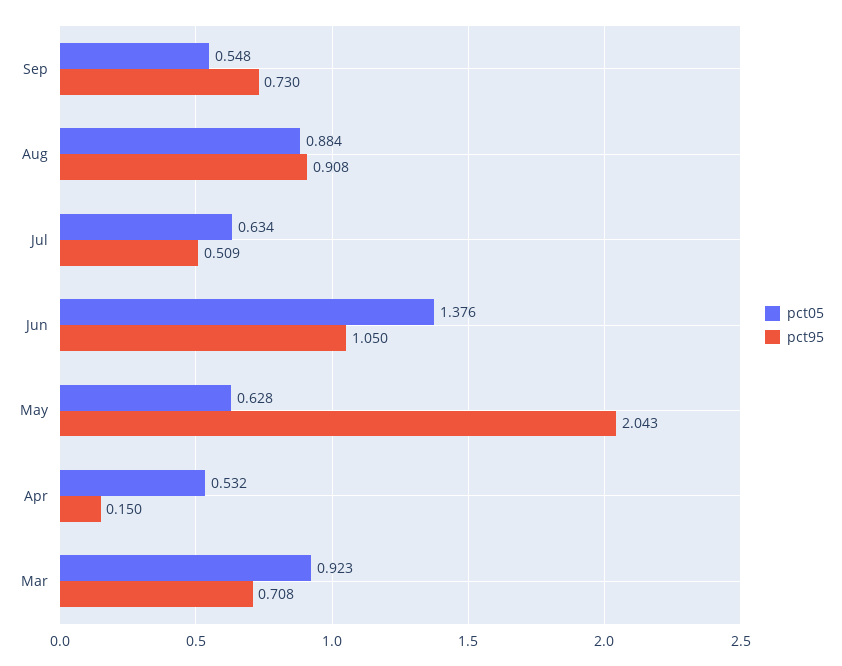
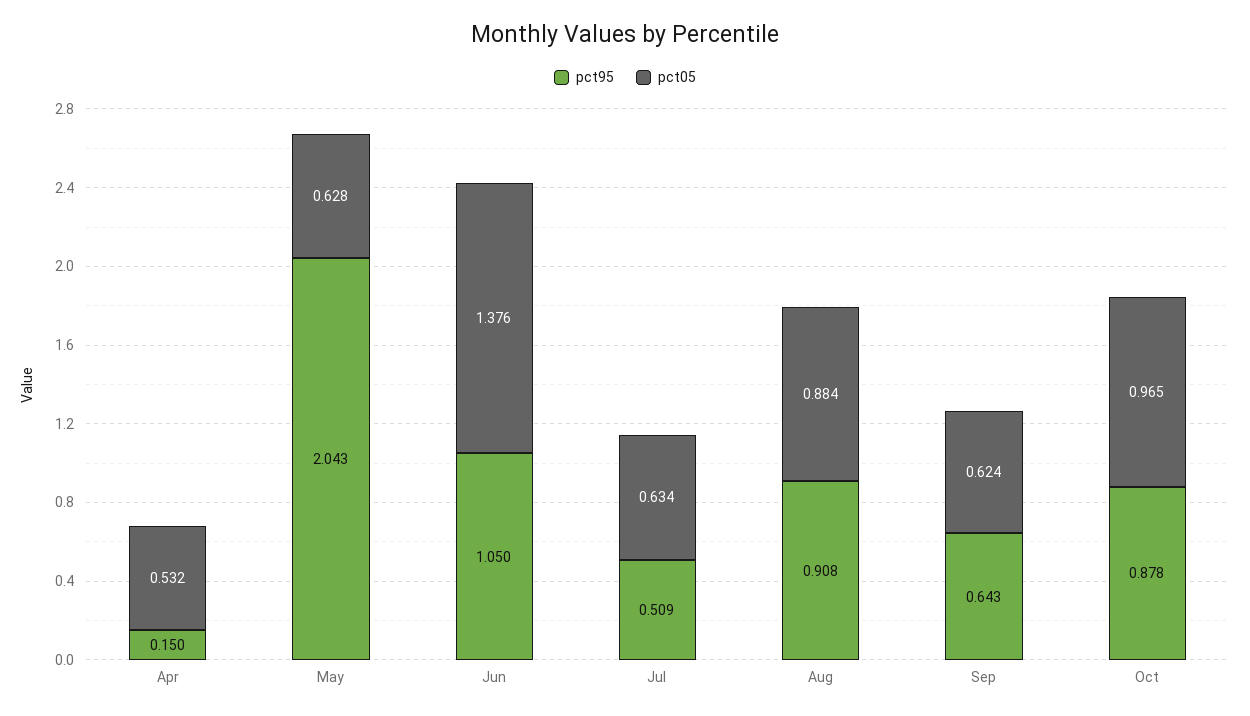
pct05, Sep: 0.548 -> 0.624
pct95, Sep: 0.73 -> 0.643
pct05, Mar: 0.923 -> none
pct95, Mar: 0.708 -> none
pct95, Oct: none -> 0.878
pct05, Oct: none -> 0.965

